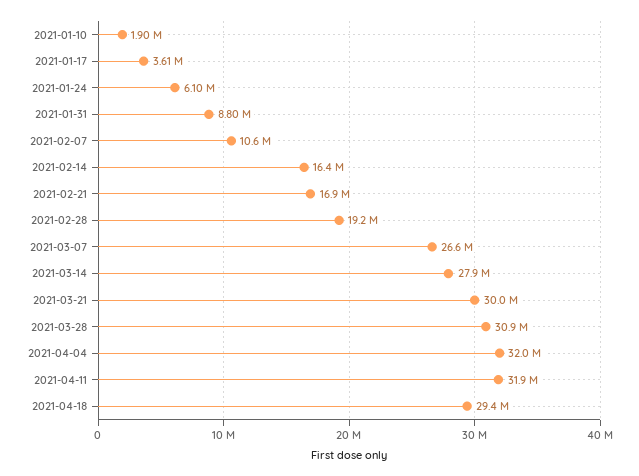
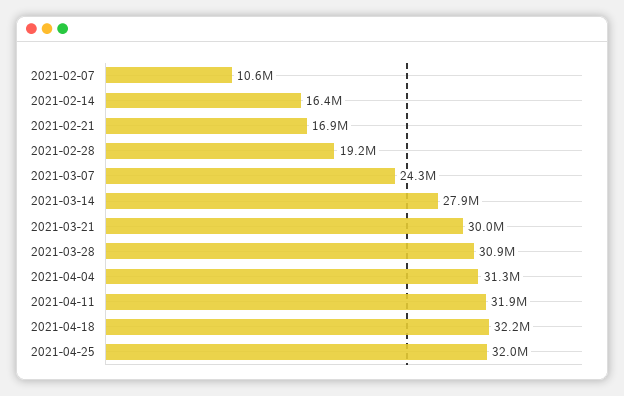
2021-01-10: 1900000 -> none
2021-01-17: 3610000 -> none
2021-01-24: 6100000 -> none
2021-01-31: 8800000 -> none
2021-03-07: 26600000 -> 24300000
2021-04-04: 32000000 -> 31300000
2021-04-18: 29400000 -> 32200000
2021-04-25: none -> 32000000

